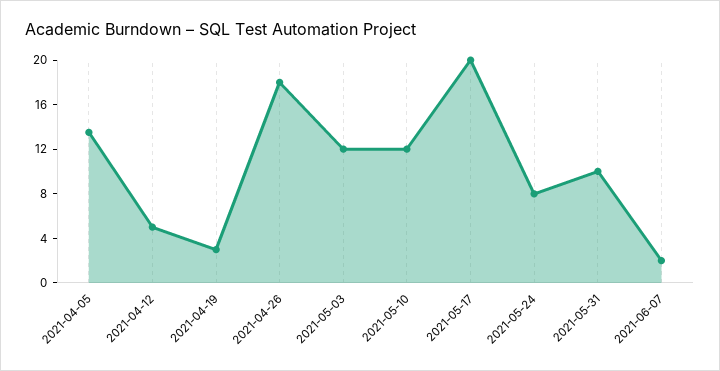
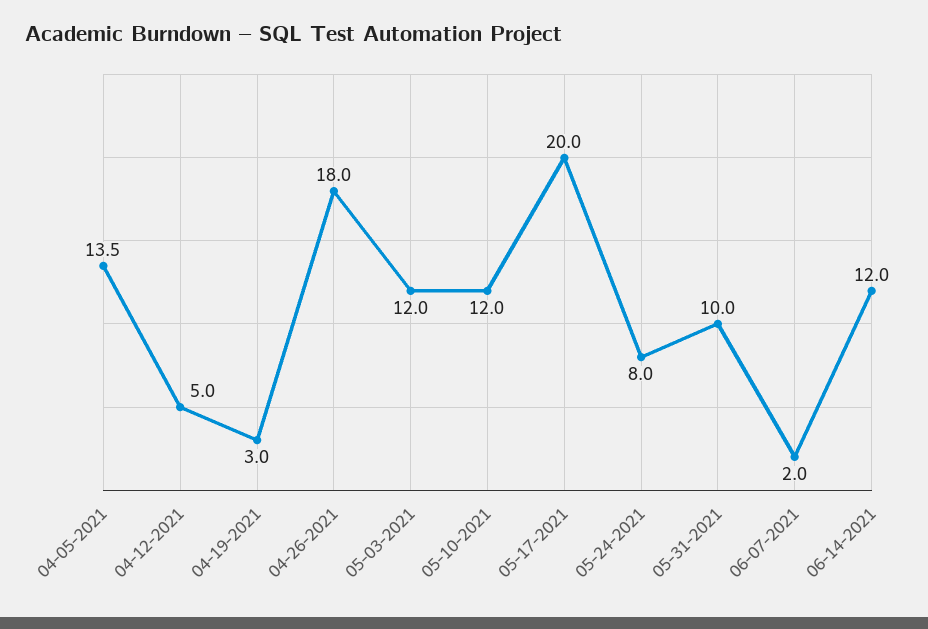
06-14-2021: none -> 12

